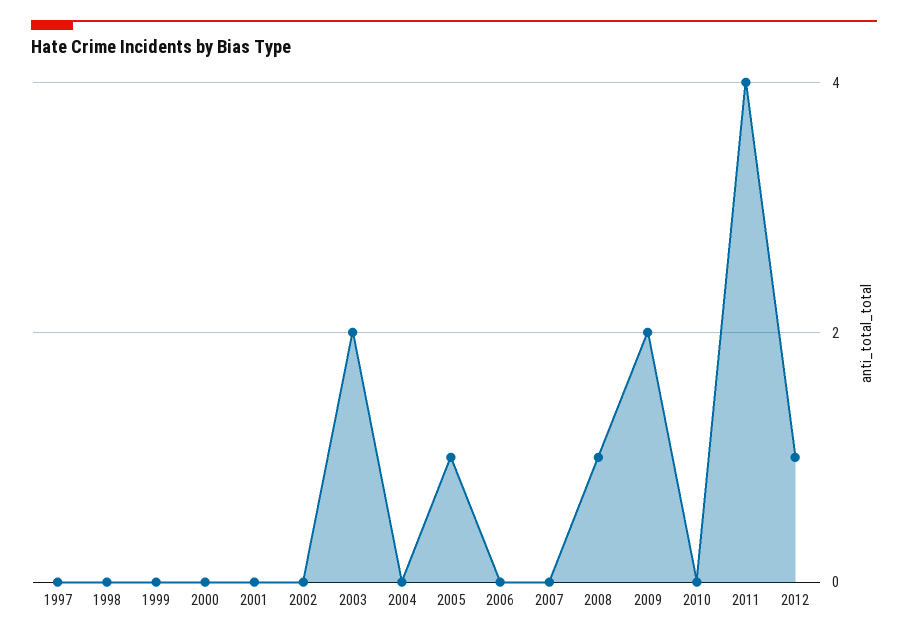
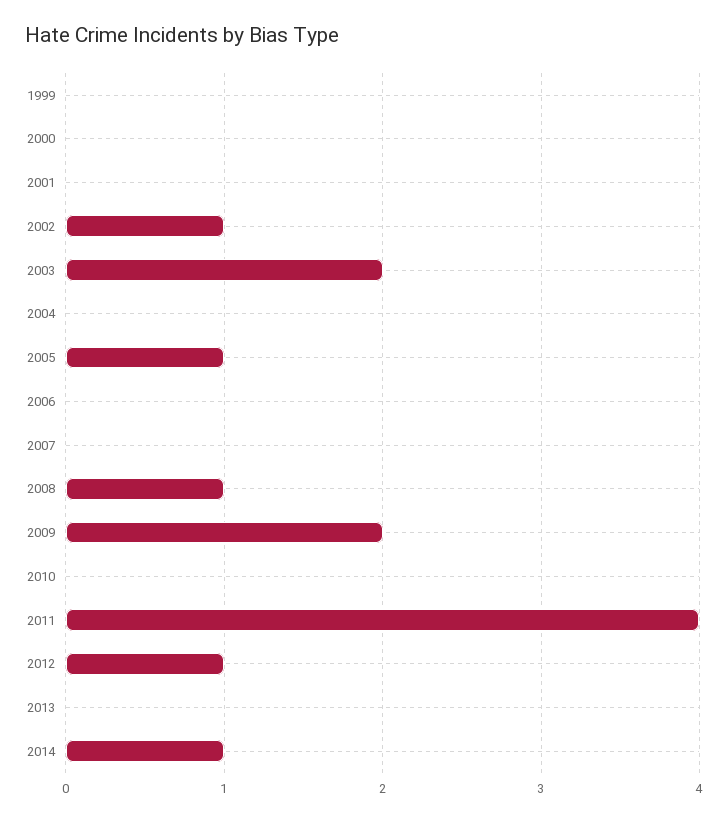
1997: 0 -> none
1998: 0 -> none
2002: 0 -> 1
2013: none -> 0
2014: none -> 1

